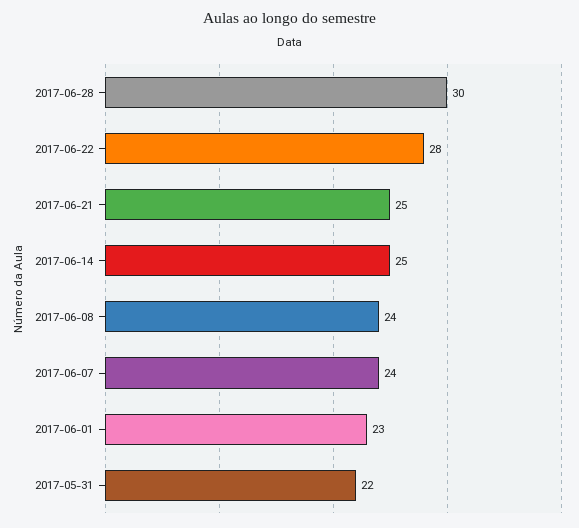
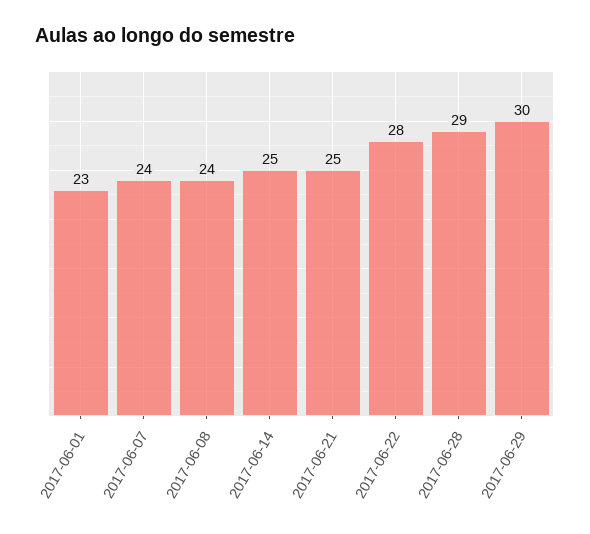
2017-06-28: 30 -> 29
2017-05-31: 22 -> none
2017-06-29: none -> 30

